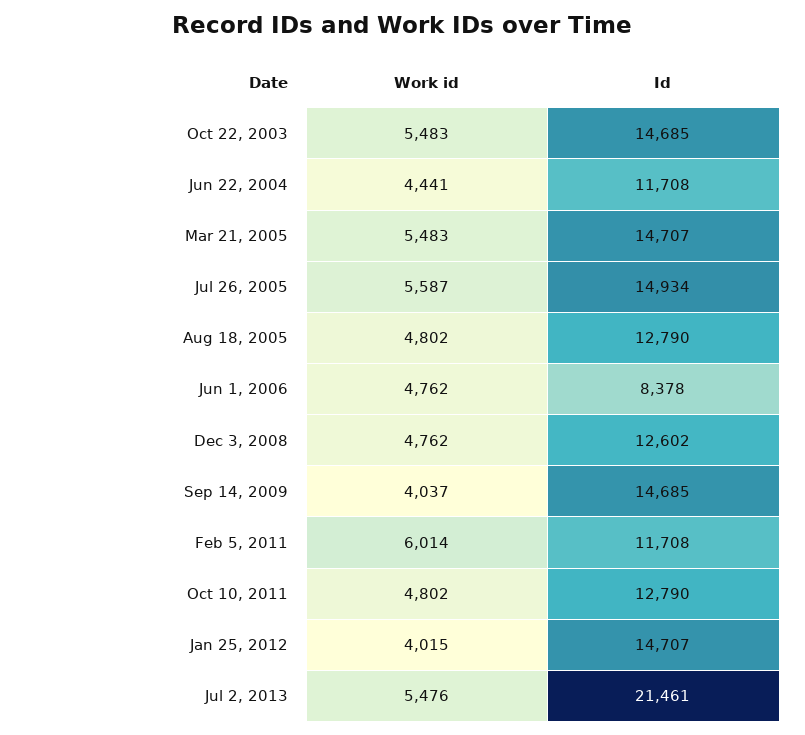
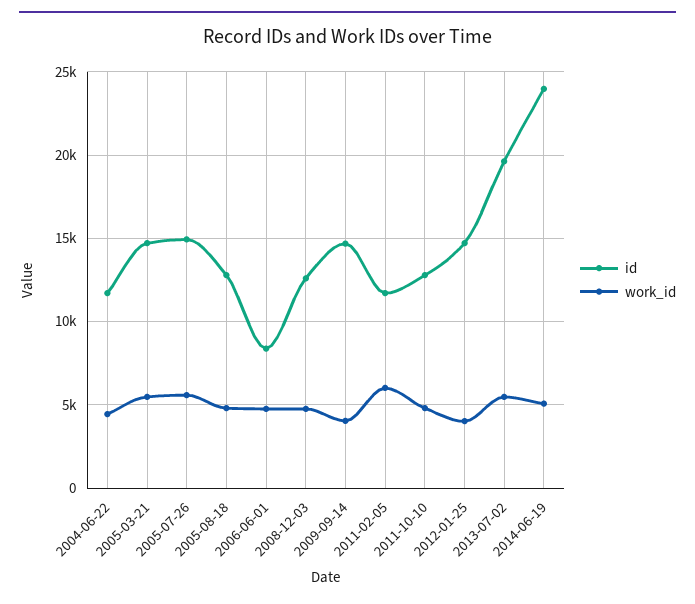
Work id, Oct 22, 2003: 5483 -> none
Id, Oct 22, 2003: 14685 -> none
Id, Jul 2, 2013: 21461 -> 19500
Id, 2014-06-19: none -> 24000
Work id, 2014-06-19: none -> 5000

